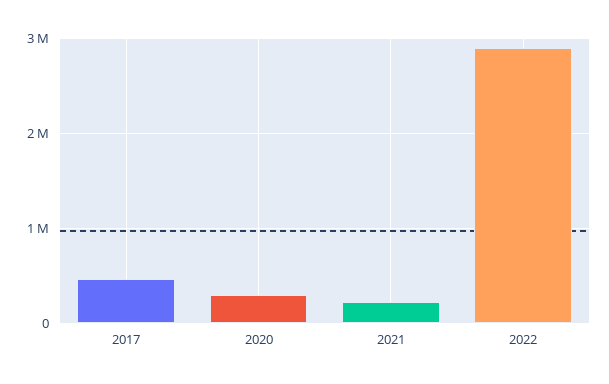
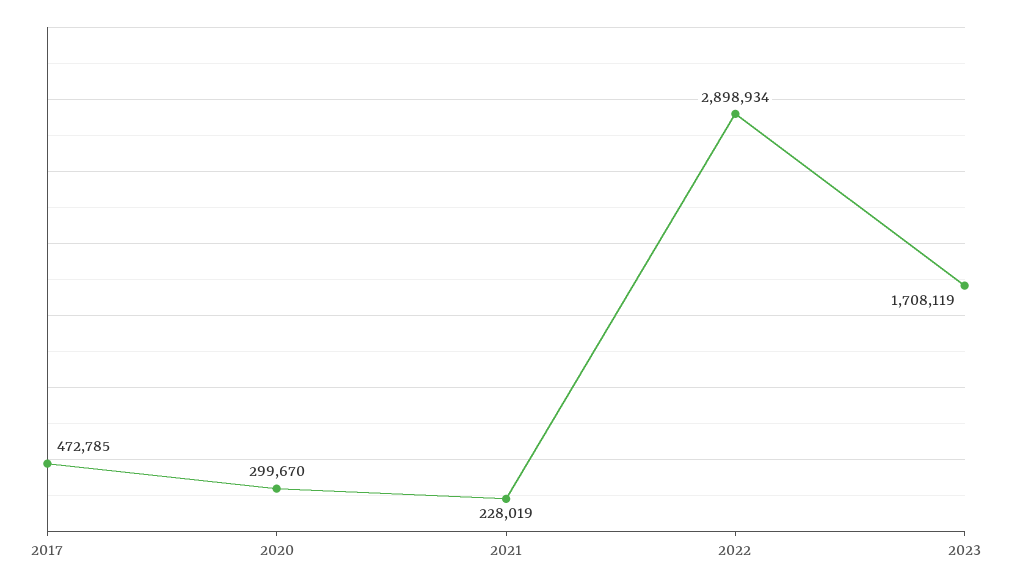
2023: none -> 1708119

